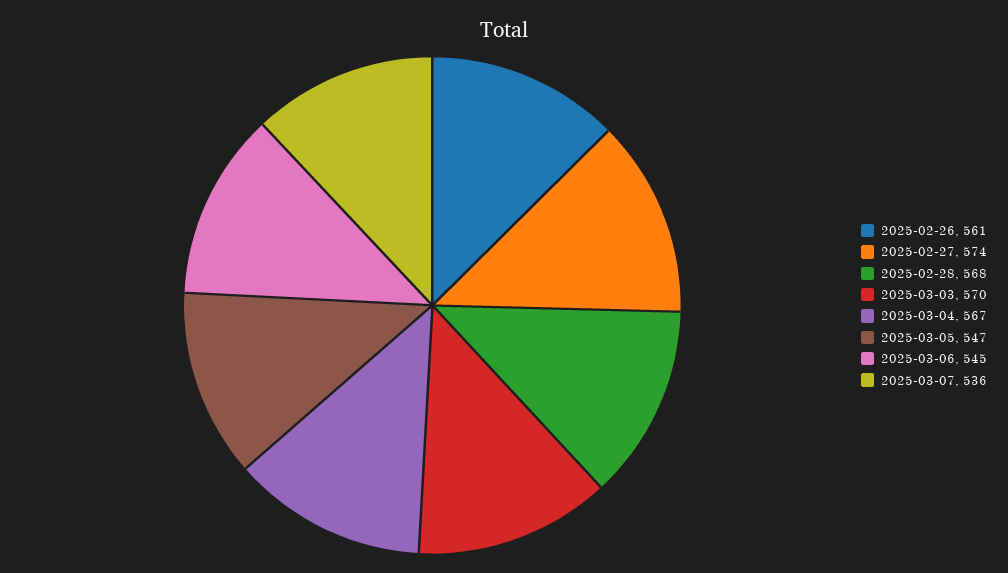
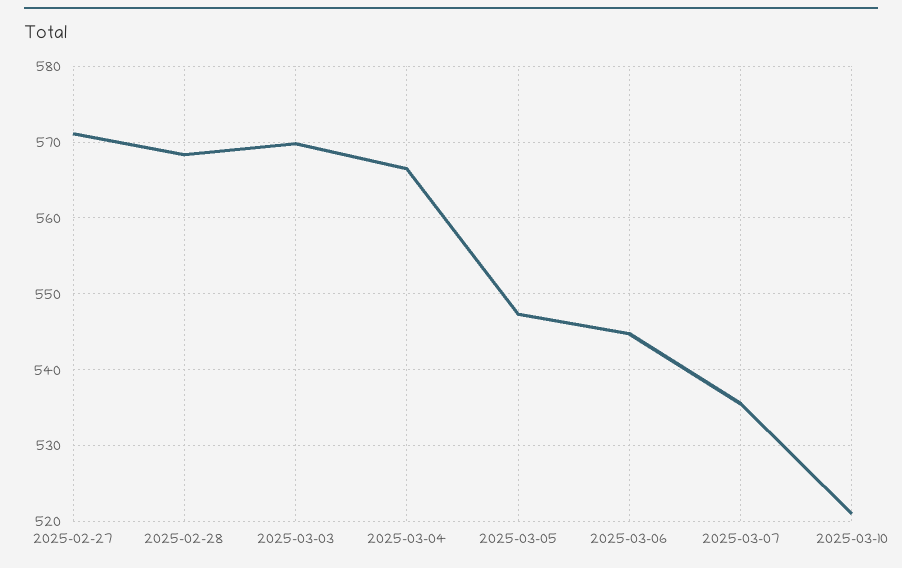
2025-02-26: 561 -> none
2025-02-27: 574 -> 571
2025-03-10: none -> 521

